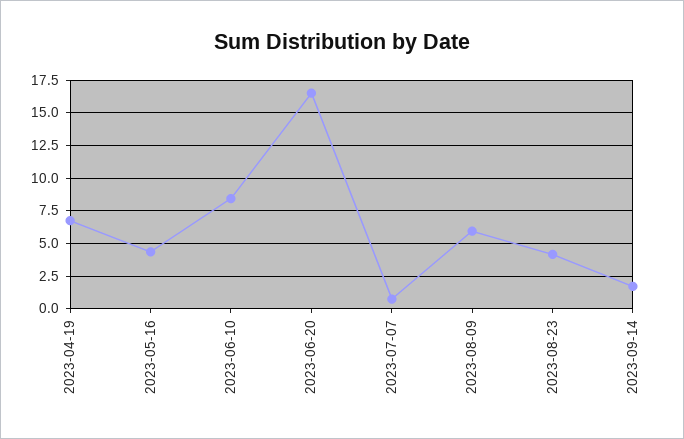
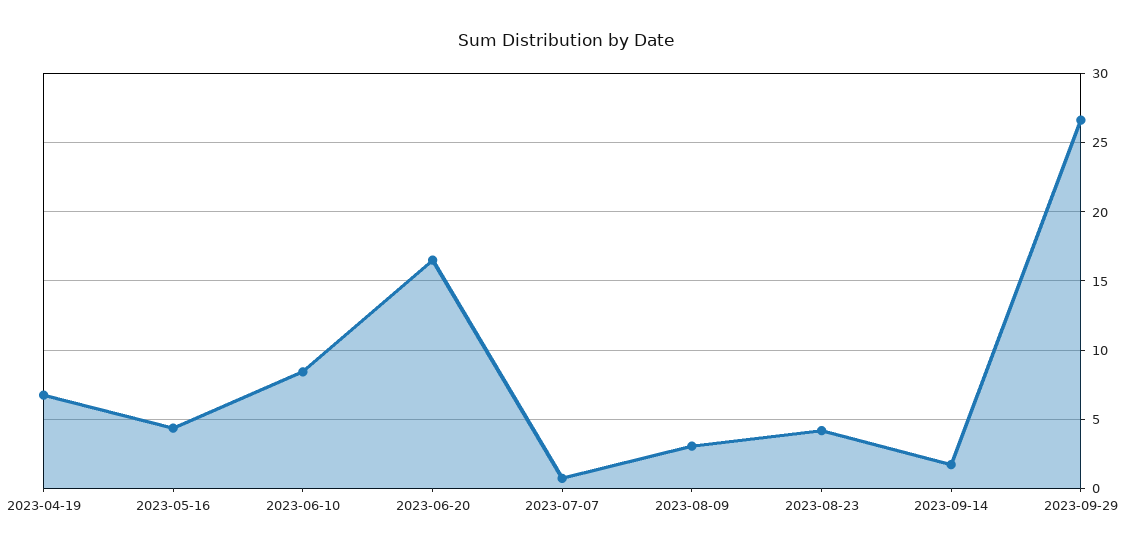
2023-08-09: 6 -> 3
2023-09-29: none -> 26.5

